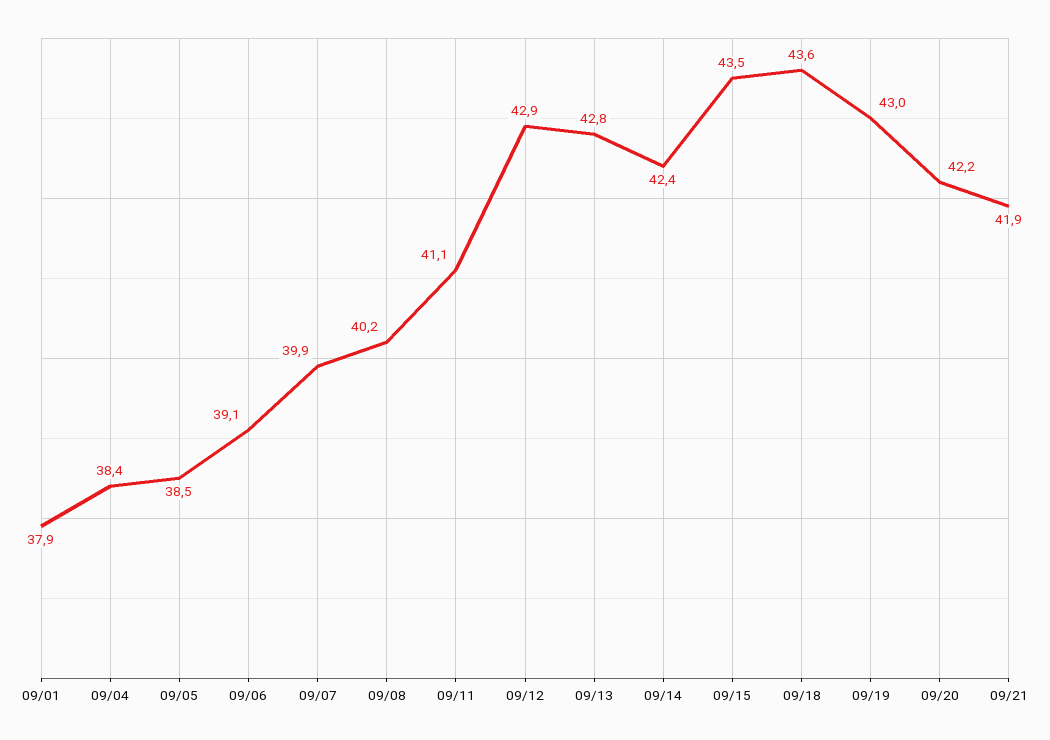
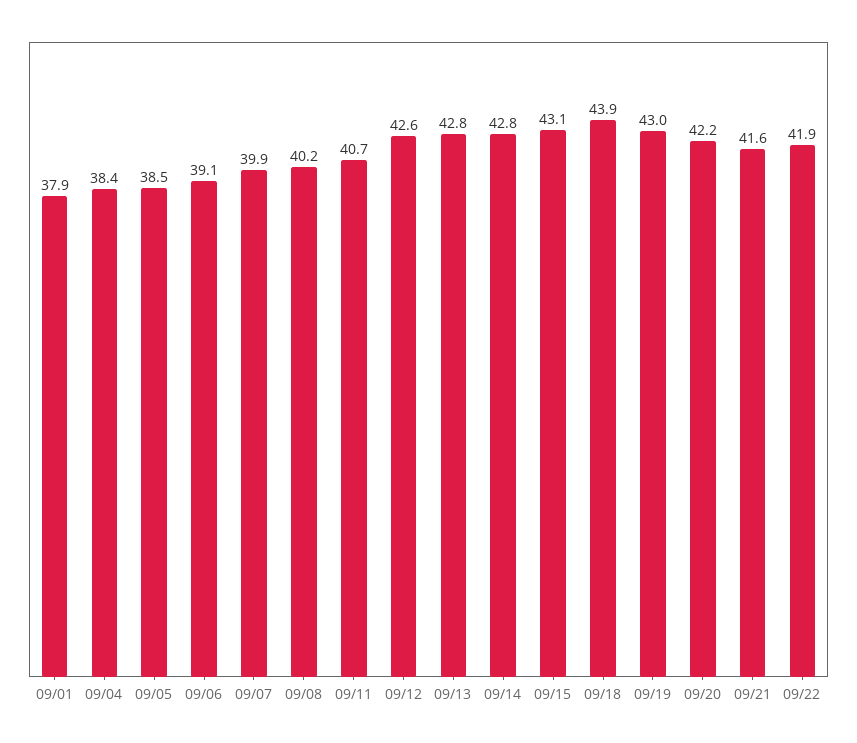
09/11: 41.1 -> 40.7
09/12: 42.9 -> 42.6
09/14: 42.4 -> 42.8
09/15: 43.5 -> 43.1
09/18: 43.6 -> 43.9
09/21: 41.9 -> 41.6
09/22: none -> 41.9

